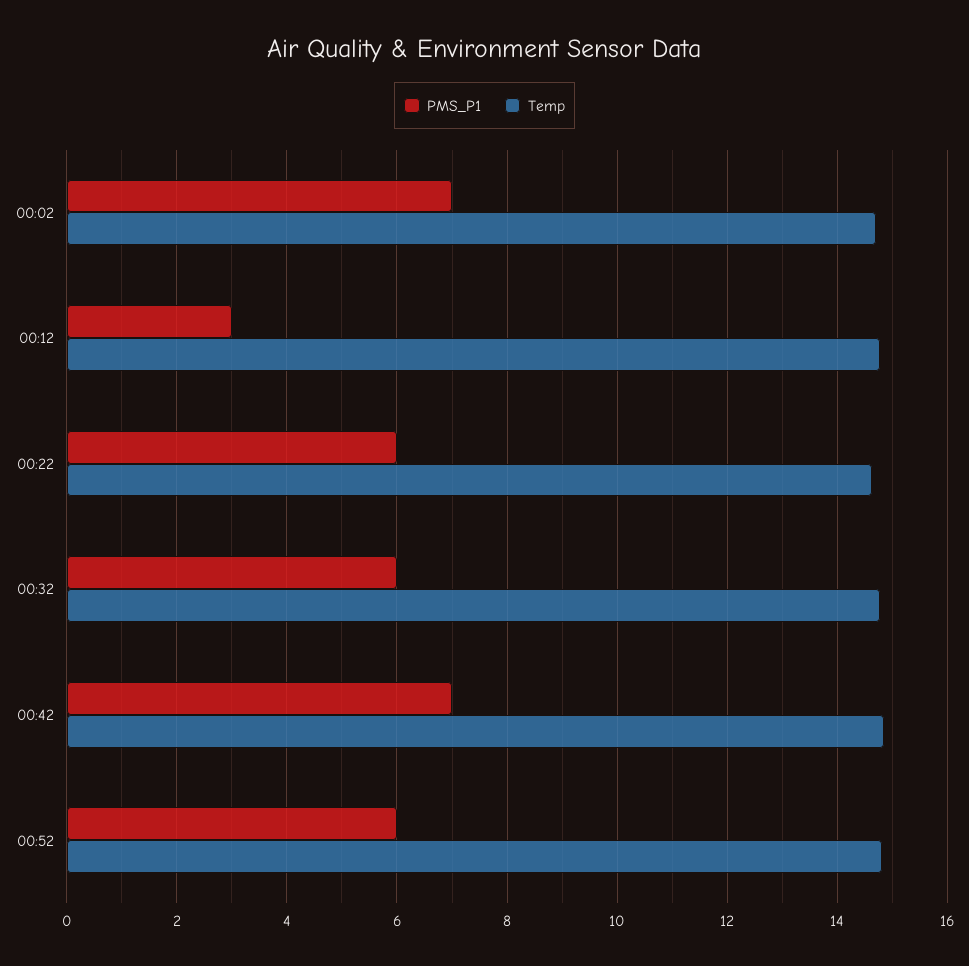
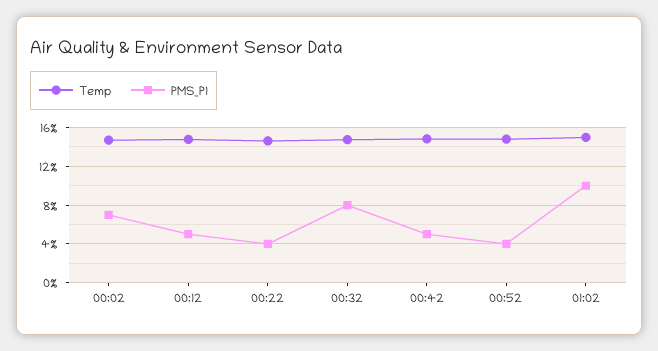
PMS_P1, 00:12: 3 -> 5
PMS_P1, 00:22: 6 -> 4
PMS_P1, 00:32: 6 -> 8
PMS_P1, 00:42: 7 -> 5
PMS_P1, 00:52: 6 -> 4
Temp, 01:02: none -> 15
PMS_P1, 01:02: none -> 10

